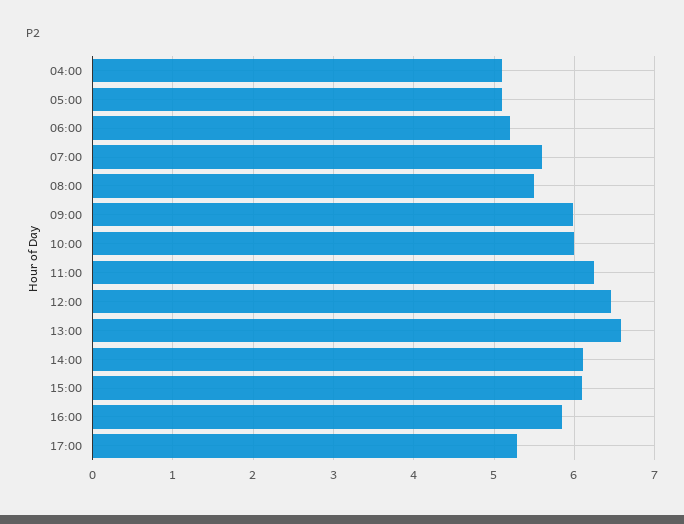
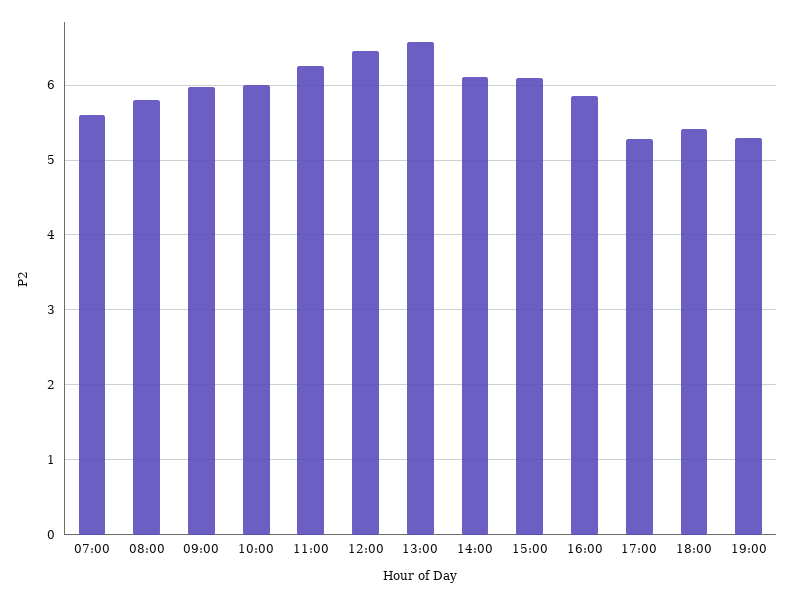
04:00: 5.1 -> none
05:00: 5.1 -> none
06:00: 5.2 -> none
08:00: 5.5 -> 5.8
18:00: none -> 5.4
19:00: none -> 5.3

